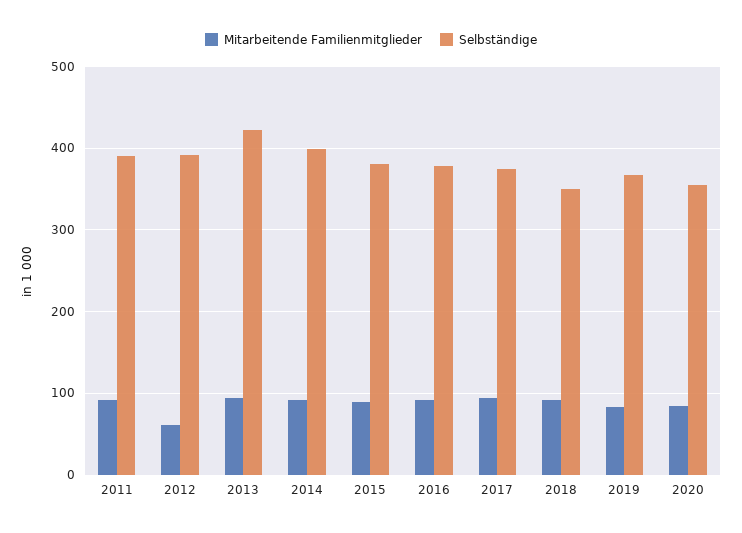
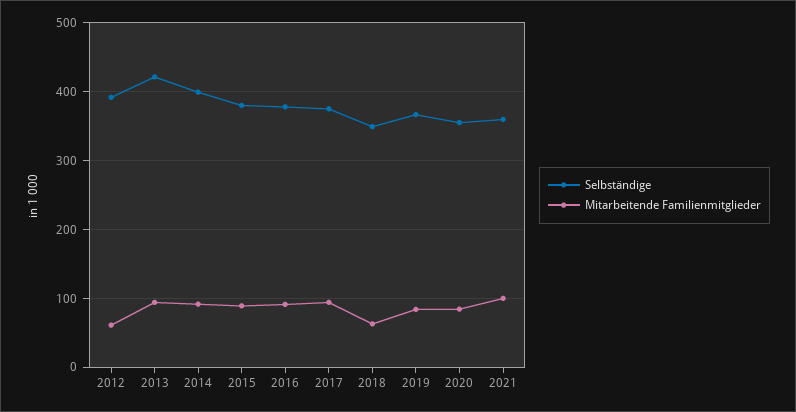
Mitarbeitende Familienmitglieder, 2011: 90 -> none
Selbständige, 2011: 390 -> none
Mitarbeitende Familienmitglieder, 2018: 90 -> 60
Selbständige, 2021: none -> 360
Mitarbeitende Familienmitglieder, 2021: none -> 100

